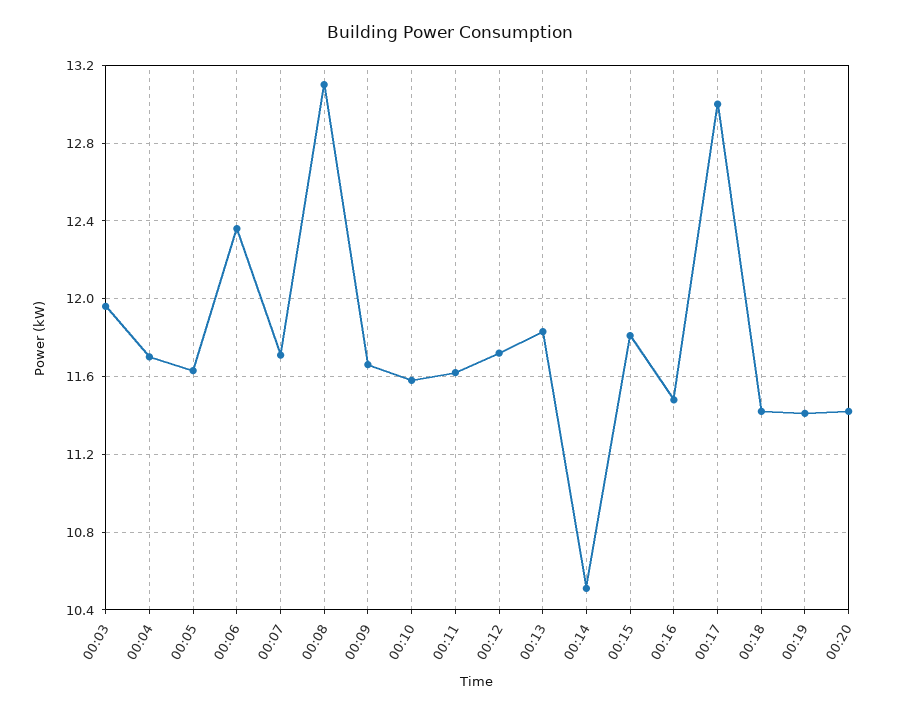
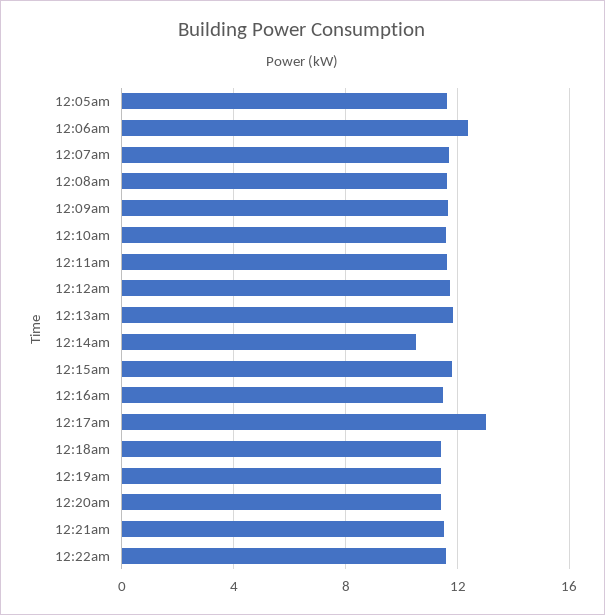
00:03: 11.95 -> none
00:04: 11.7 -> none
00:08: 13.1 -> 11.5
12:21am: none -> 11.5
12:22am: none -> 11.5

